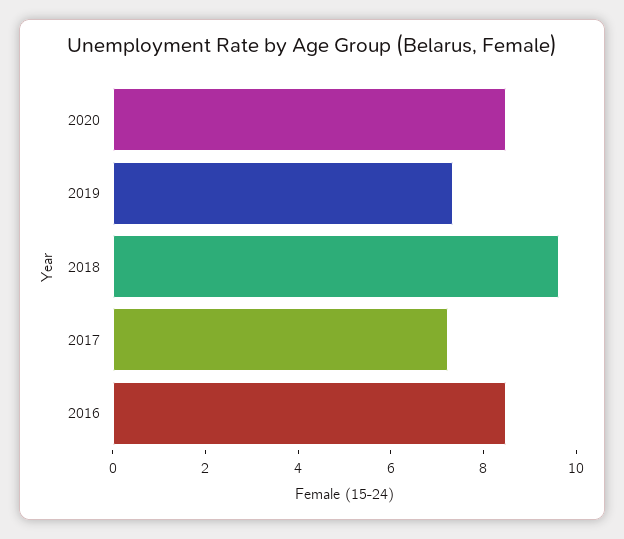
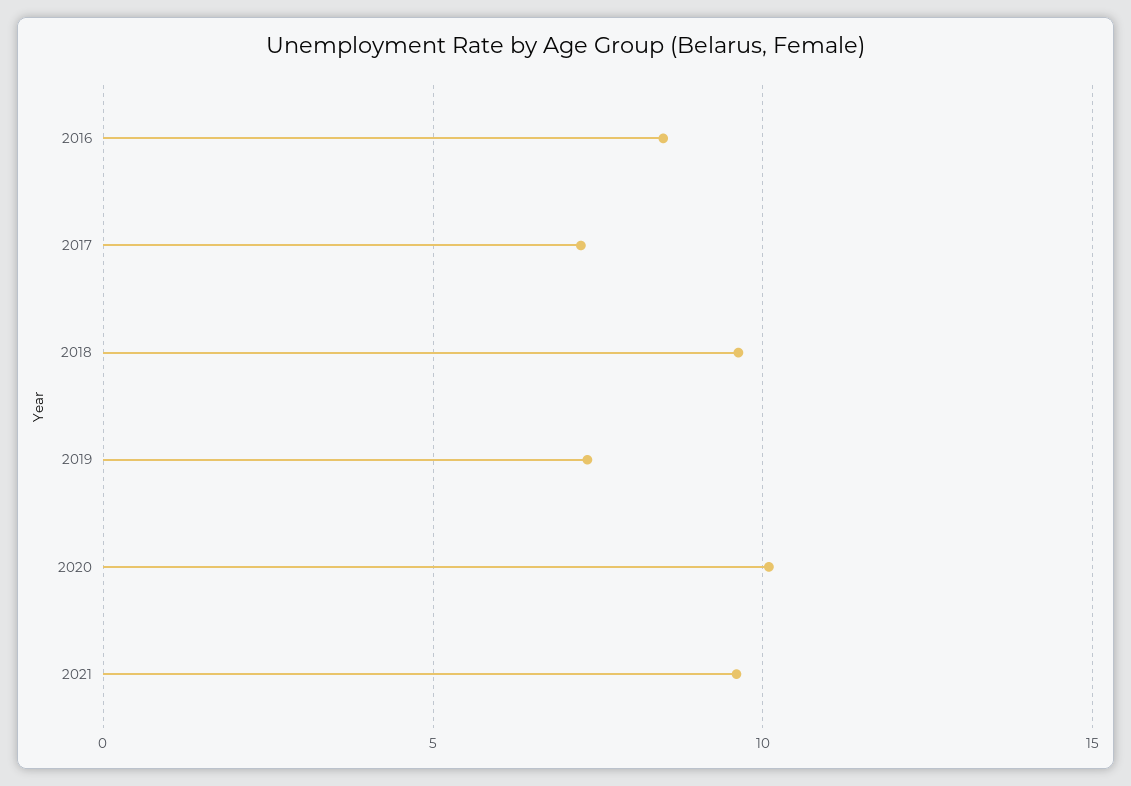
2020: 8.5 -> 10
2021: none -> 9.5

